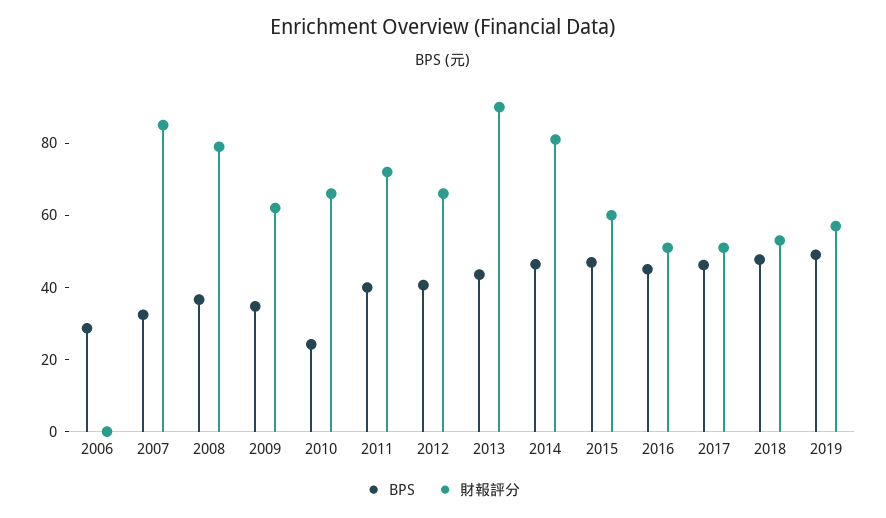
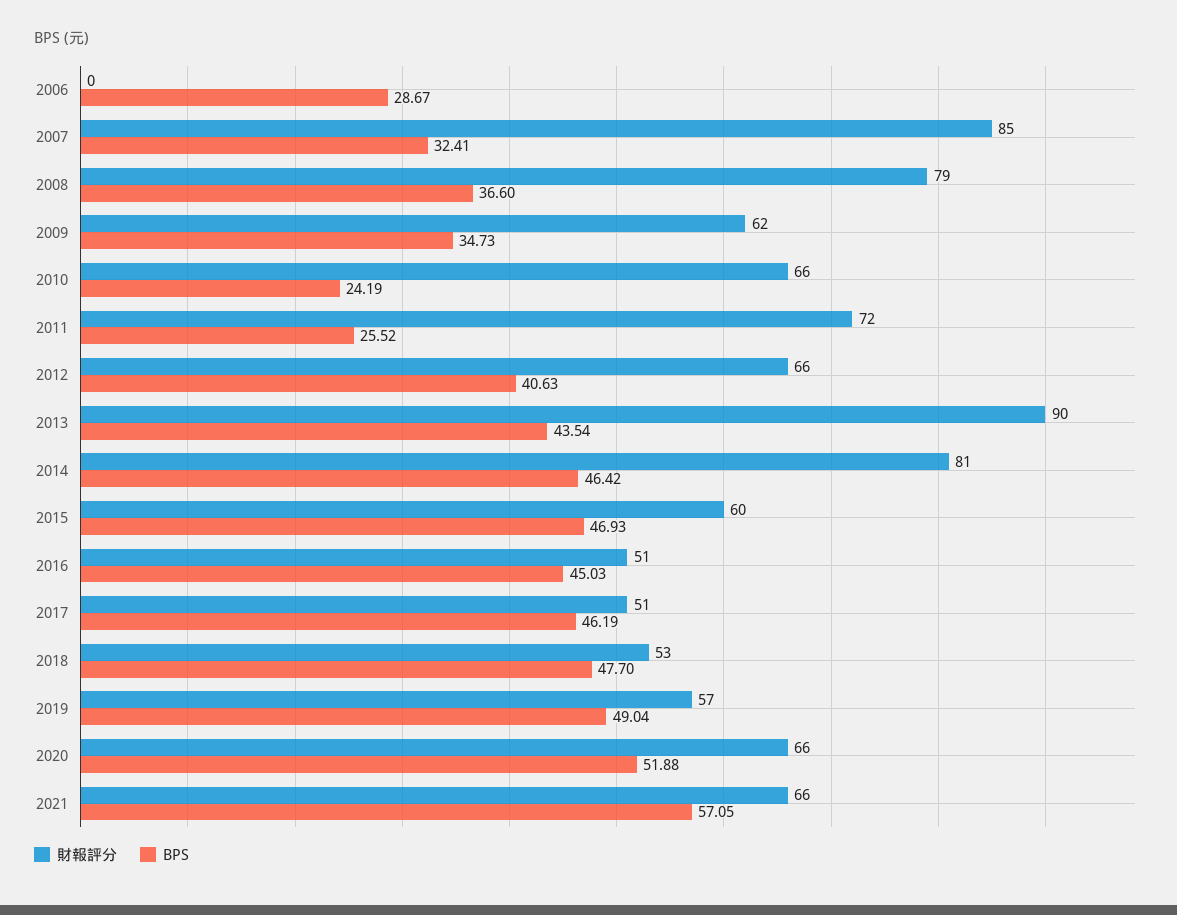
BPS, 2011: 40 -> 25.52
財報評分, 2020: none -> 66
BPS, 2020: none -> 51.88
財報評分, 2021: none -> 66
BPS, 2021: none -> 57.05

